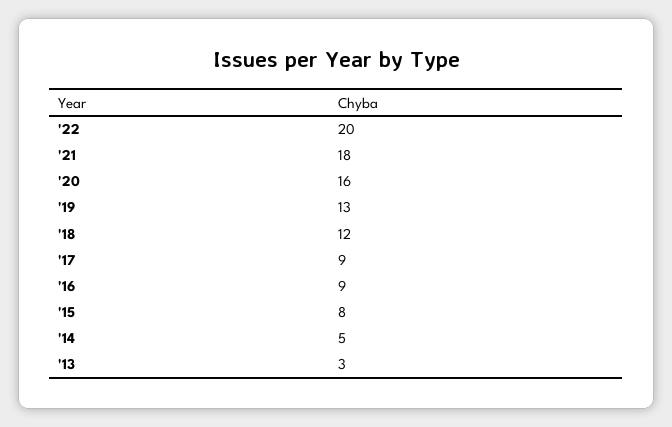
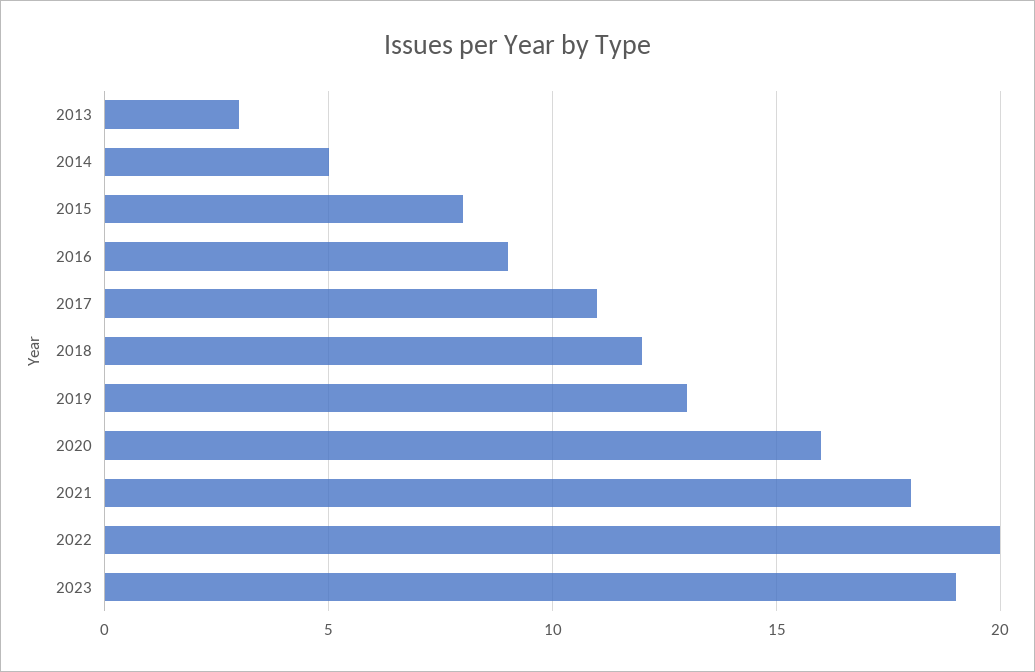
'17: 9 -> 11
2023: none -> 19

